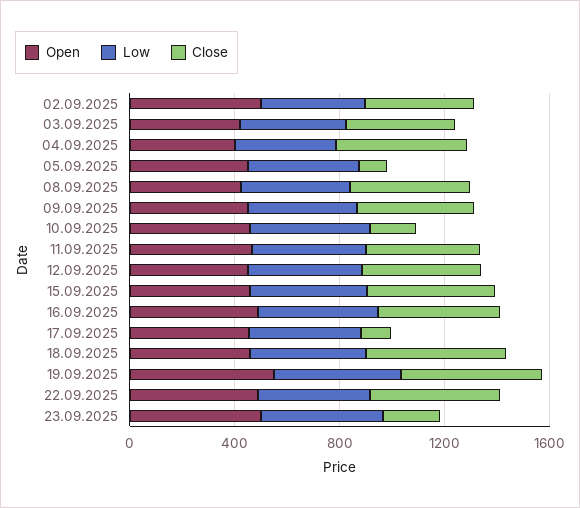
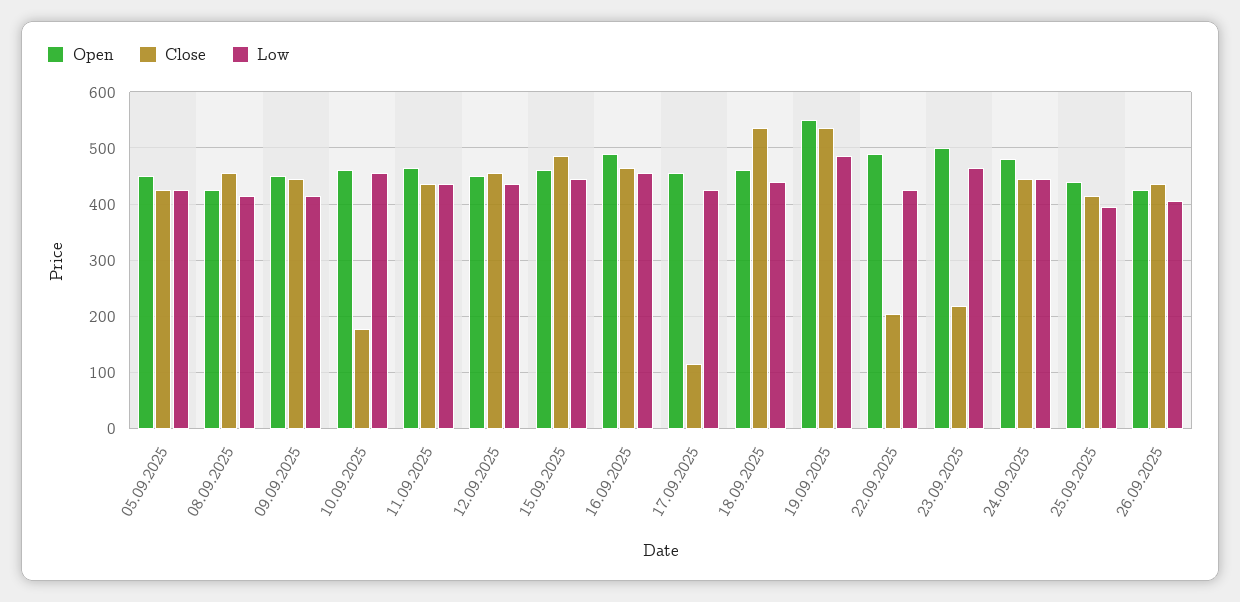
Open, 02.09.2025: 500 -> none
Low, 02.09.2025: 400 -> none
Close, 02.09.2025: 400 -> none
Open, 03.09.2025: 400 -> none
Low, 03.09.2025: 400 -> none
Close, 03.09.2025: 400 -> none
Open, 04.09.2025: 400 -> none
Low, 04.09.2025: 400 -> none
Close, 04.09.2025: 500 -> none
Close, 05.09.2025: 100 -> 420
Close, 22.09.2025: 500 -> 200
Open, 24.09.2025: none -> 480
Close, 24.09.2025: none -> 440
Low, 24.09.2025: none -> 440
Open, 25.09.2025: none -> 440
Close, 25.09.2025: none -> 420
Low, 25.09.2025: none -> 400
Open, 26.09.2025: none -> 420
Close, 26.09.2025: none -> 440
Low, 26.09.2025: none -> 400

